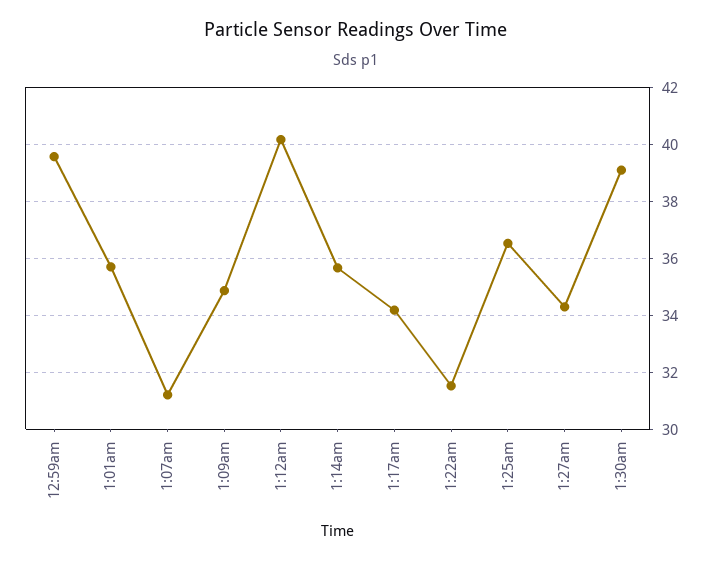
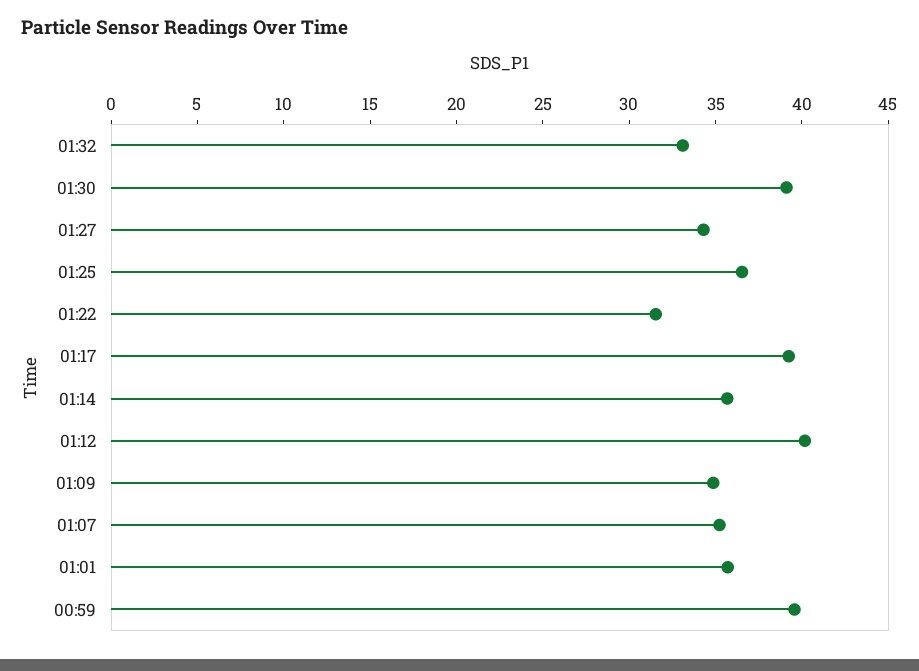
1:07am: 31.25 -> 35
1:17am: 34.25 -> 39
01:32: none -> 33

